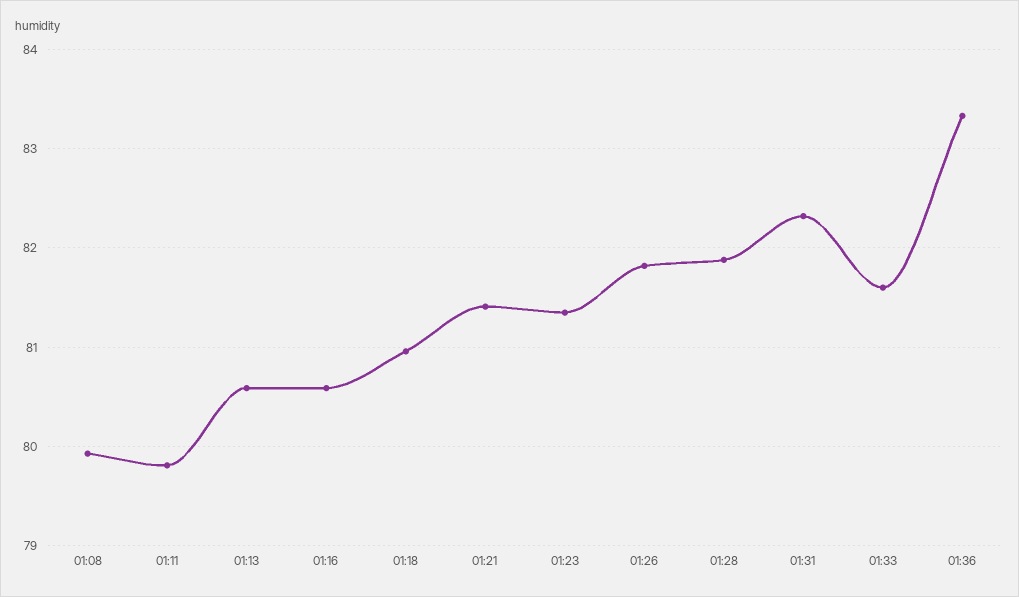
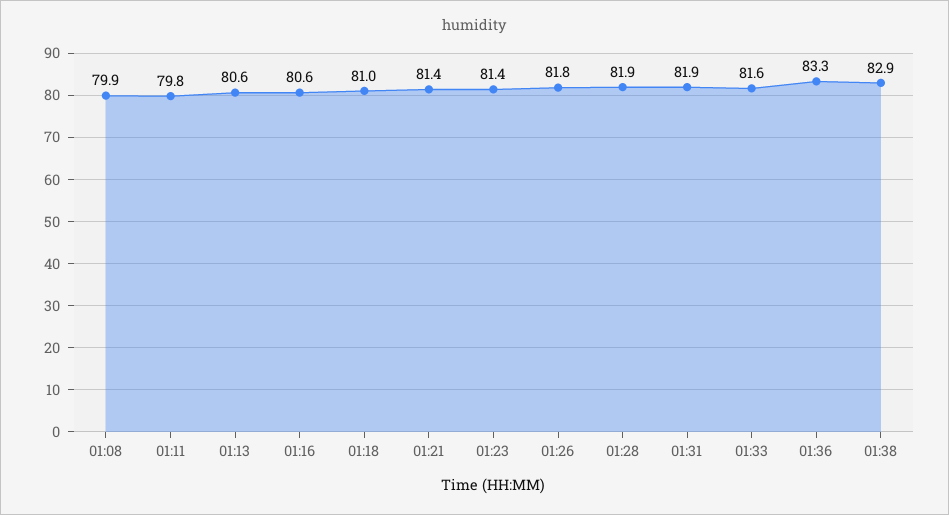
01:31: 82.3 -> 81.9
01:38: none -> 82.9

